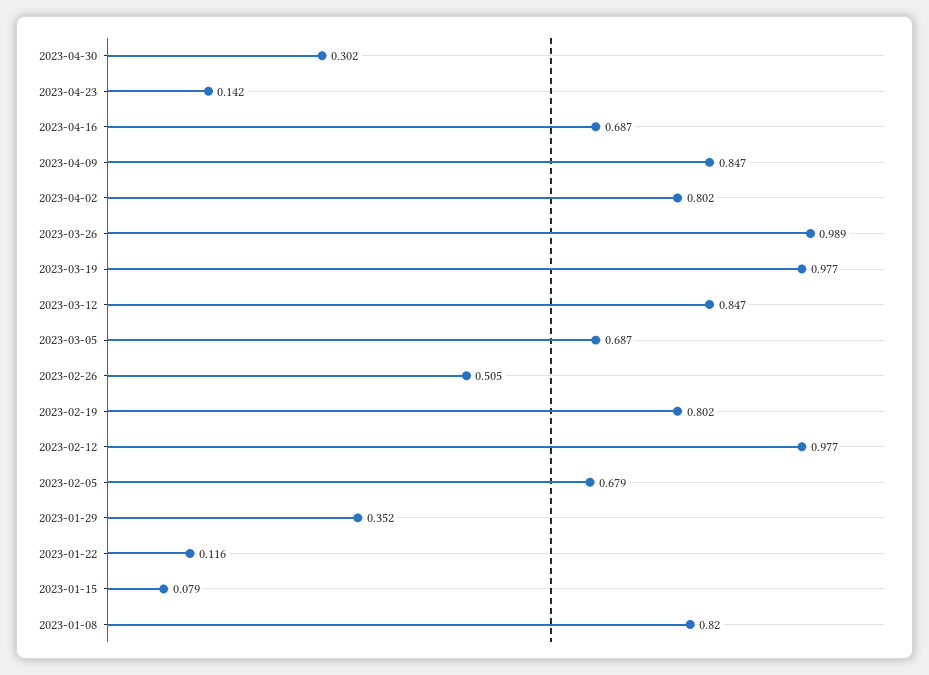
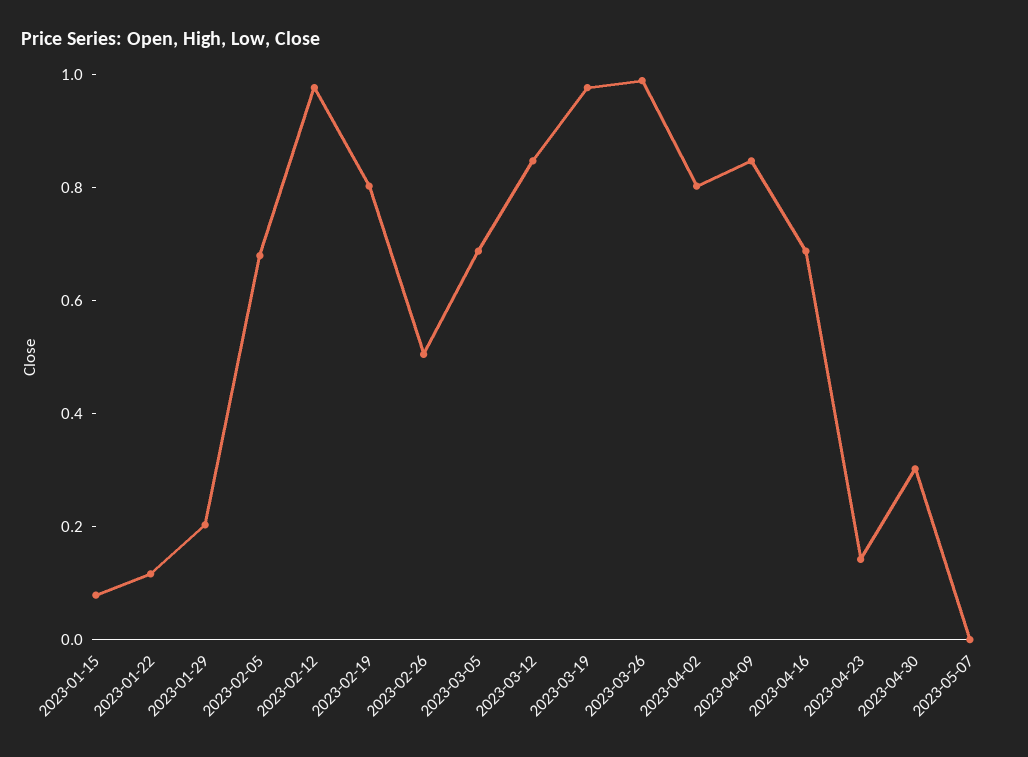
2023-01-29: 0.352 -> 0.2
2023-01-08: 0.82 -> none
2023-05-07: none -> 0

